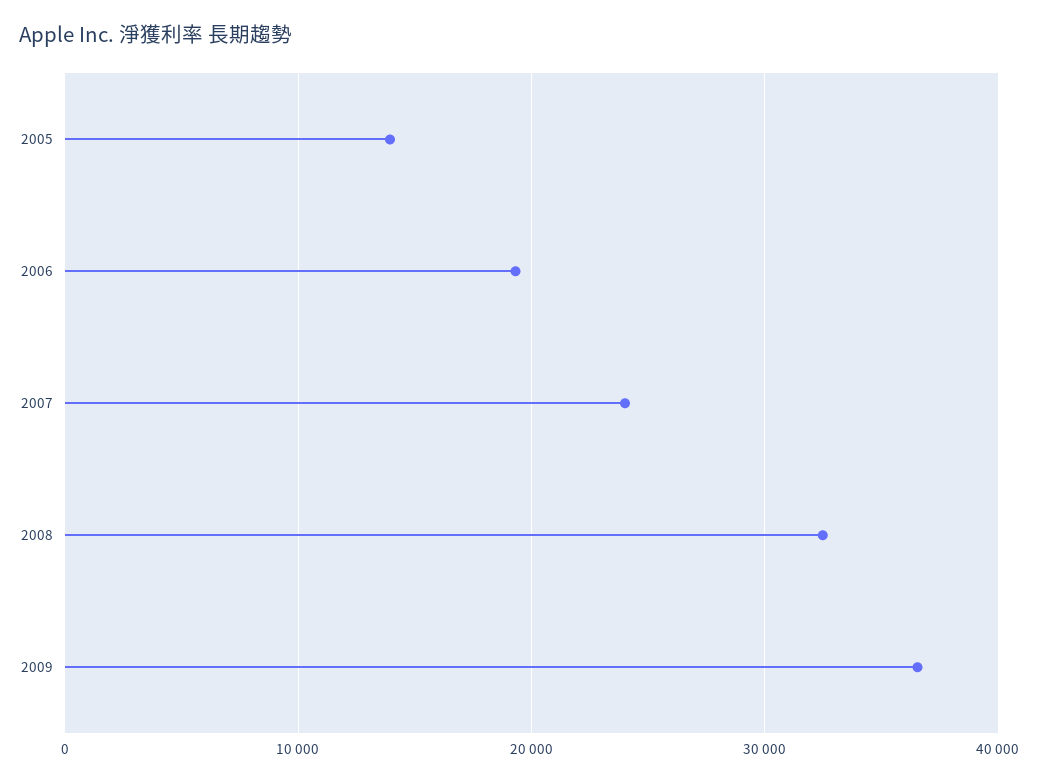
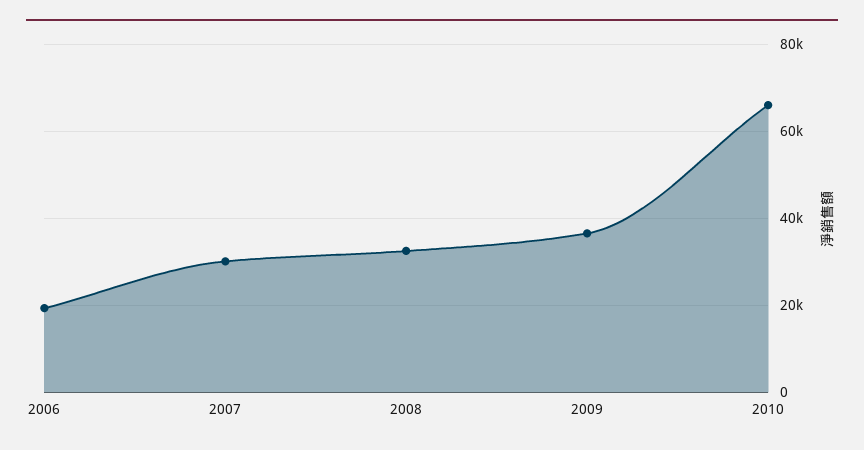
2005: 14000 -> none
2007: 24000 -> 30000
2010: none -> 66000

